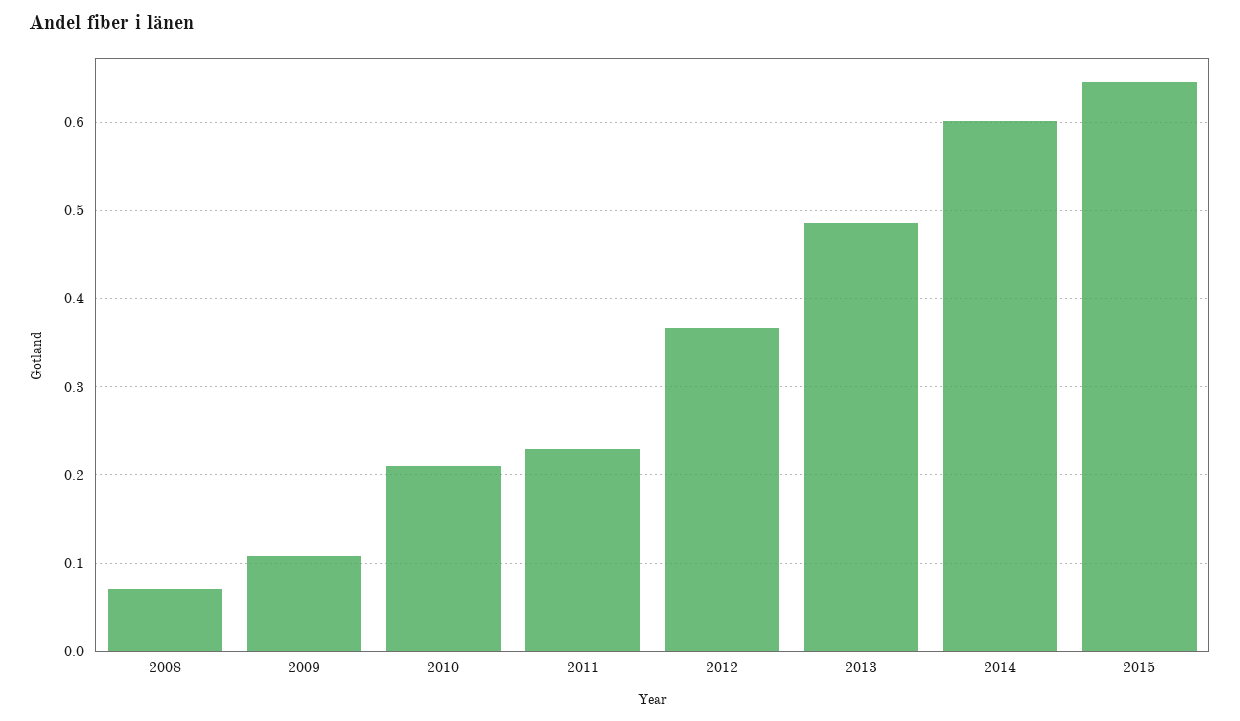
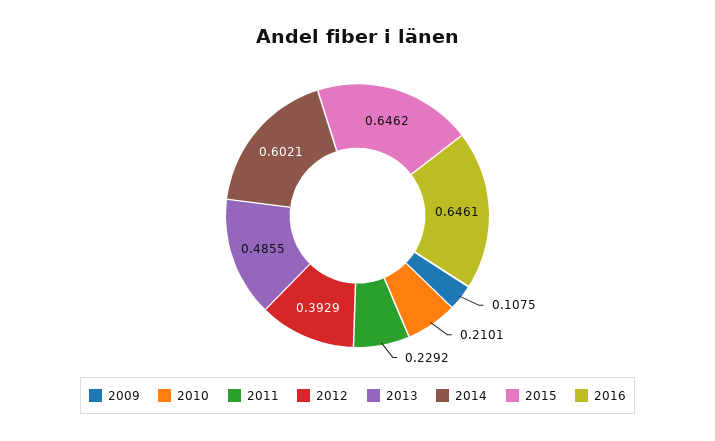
2008: 0.07 -> none
2012: 0.37 -> 0.3929
2016: none -> 0.6461

